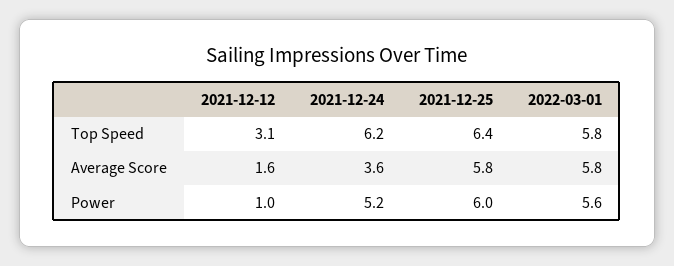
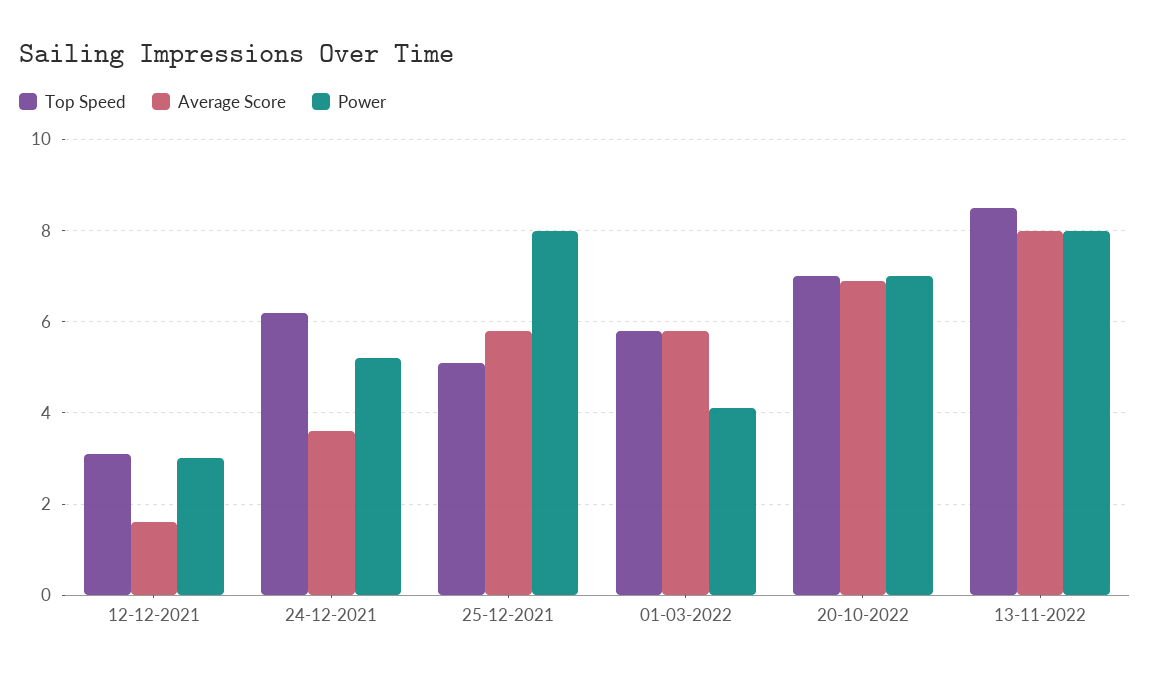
Top Speed, 2021-12-25: 6.4 -> 5
Power, 2021-12-12: 1 -> 3
Power, 2021-12-25: 6 -> 8
Power, 2022-03-01: 5.6 -> 4
Top Speed, 20-10-2022: none -> 7
Average Score, 20-10-2022: none -> 7
Power, 20-10-2022: none -> 7
Top Speed, 13-11-2022: none -> 8.5
Average Score, 13-11-2022: none -> 8
Power, 13-11-2022: none -> 8

